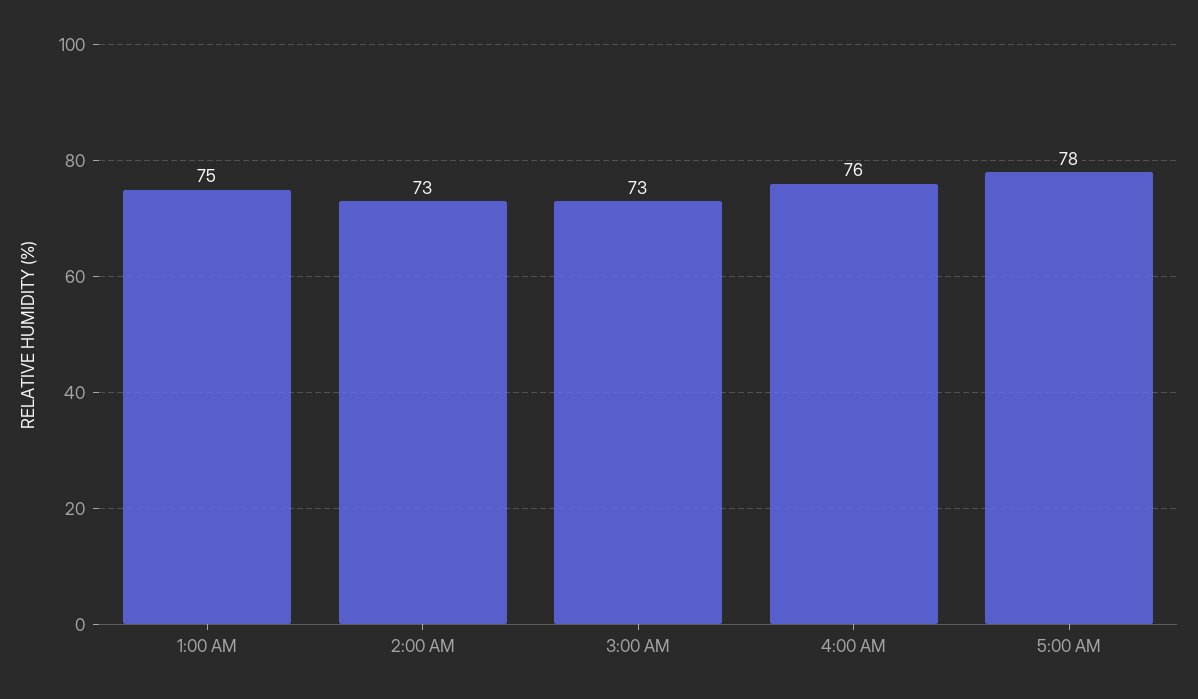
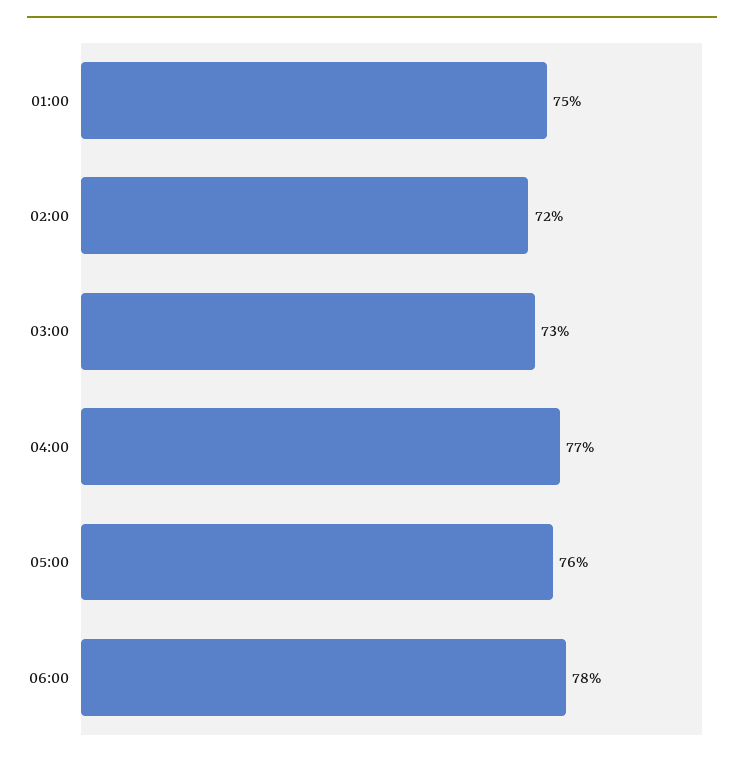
2:00 AM: 73 -> 72
4:00 AM: 76 -> 77
5:00 AM: 78 -> 76
06:00: none -> 78

